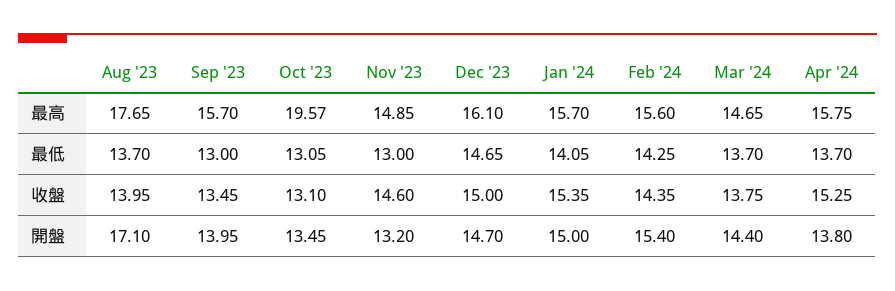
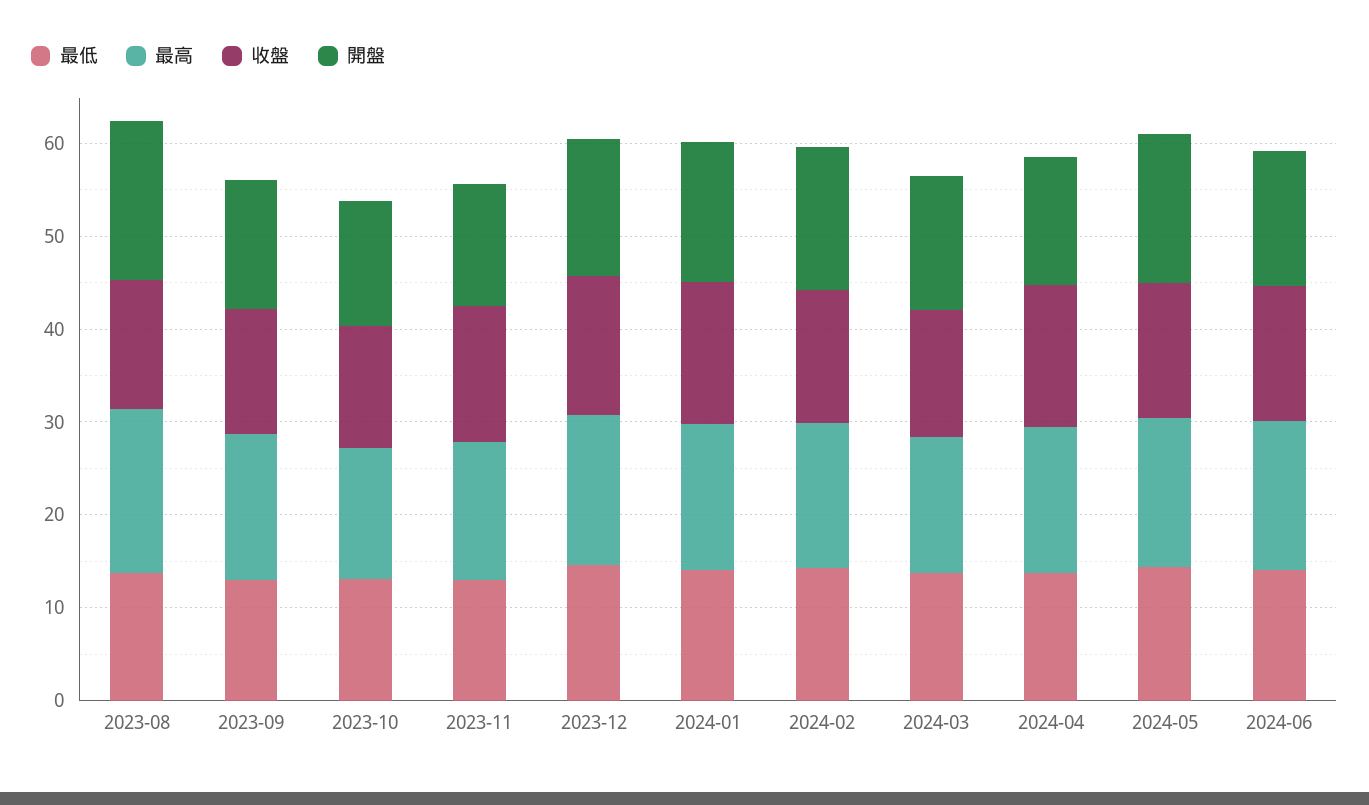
最高, Oct '23: 19.57 -> 14
最低, 2024-05: none -> 14
最高, 2024-05: none -> 16
收盤, 2024-05: none -> 14
開盤, 2024-05: none -> 16
最低, 2024-06: none -> 14
最高, 2024-06: none -> 16
收盤, 2024-06: none -> 14
開盤, 2024-06: none -> 14

